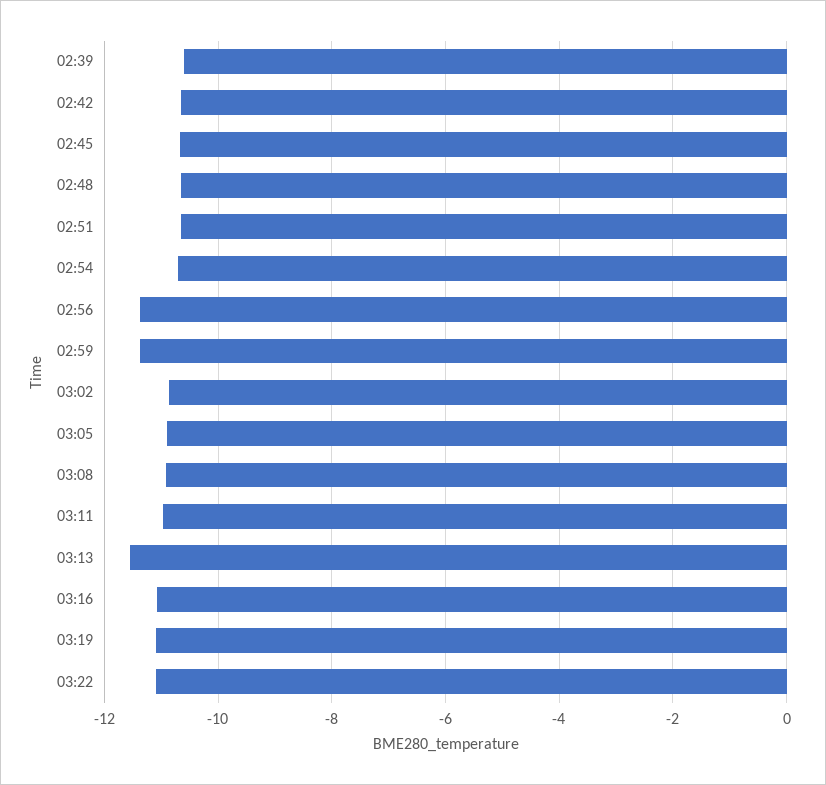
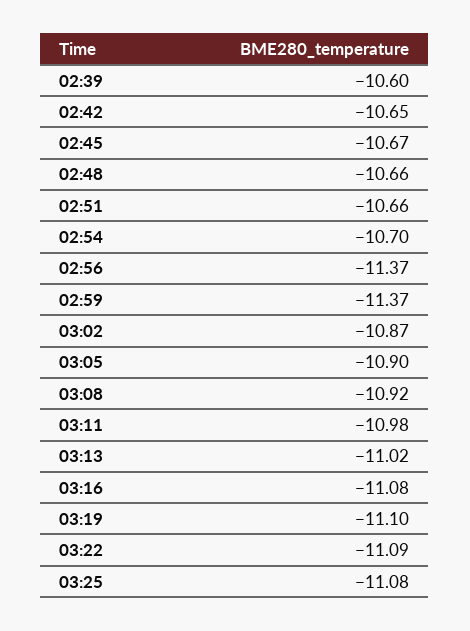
03:13: -11.6 -> -11.02
03:25: none -> -11.08

